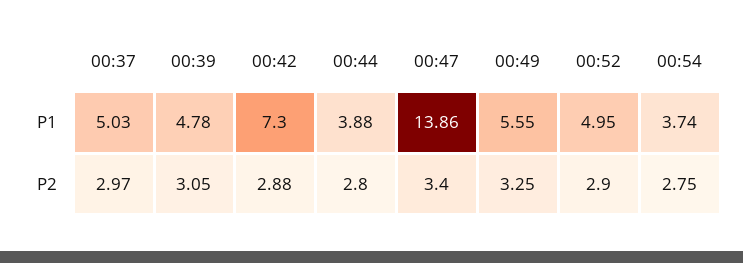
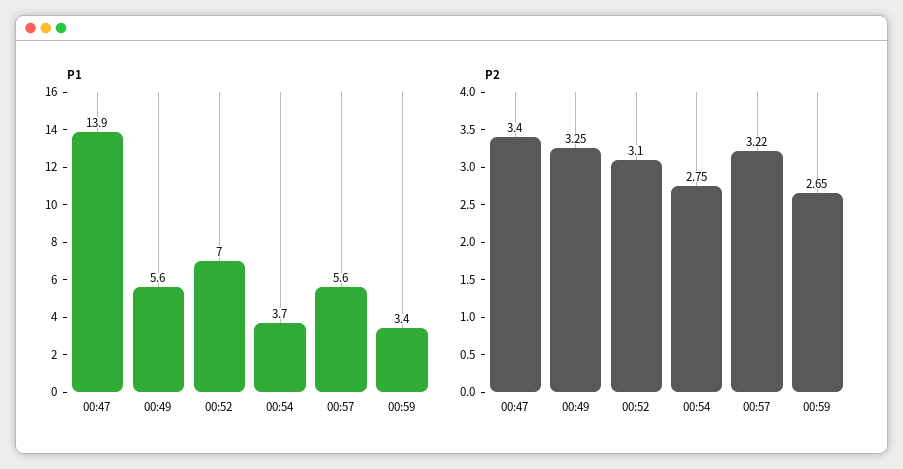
P1, 00:37: 5.03 -> none
P1, 00:39: 4.78 -> none
P1, 00:42: 7.3 -> none
P1, 00:44: 3.88 -> none
P1, 00:52: 4.95 -> 7
P2, 00:37: 2.97 -> none
P2, 00:39: 3.05 -> none
P2, 00:42: 2.88 -> none
P2, 00:44: 2.8 -> none
P2, 00:52: 2.9 -> 3.1
P1, 00:57: none -> 5.6
P1, 00:59: none -> 3.4
P2, 00:57: none -> 3.22
P2, 00:59: none -> 2.65

